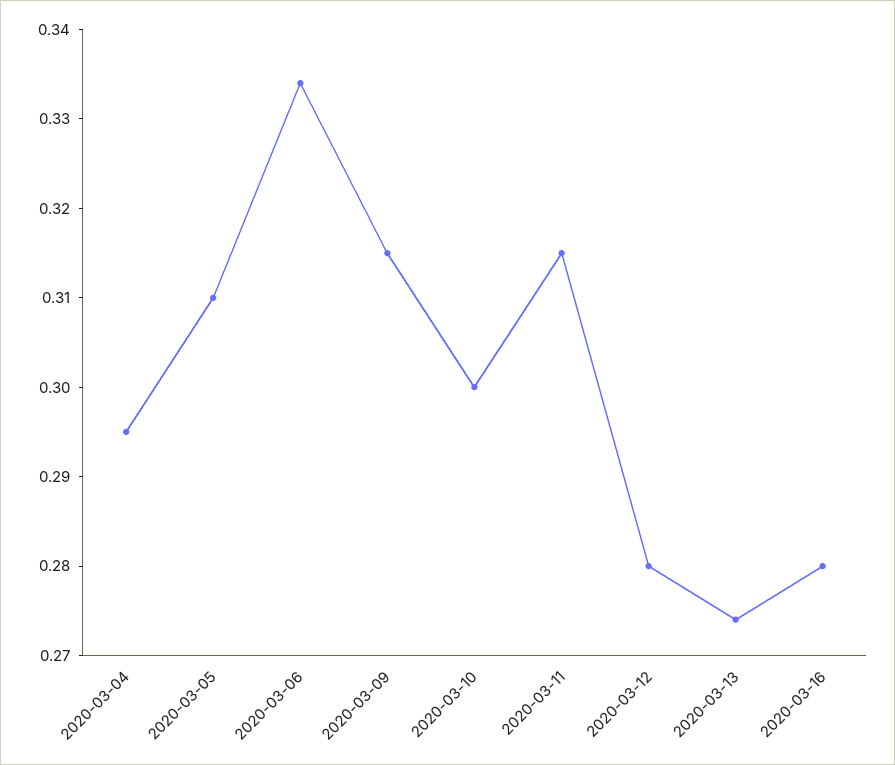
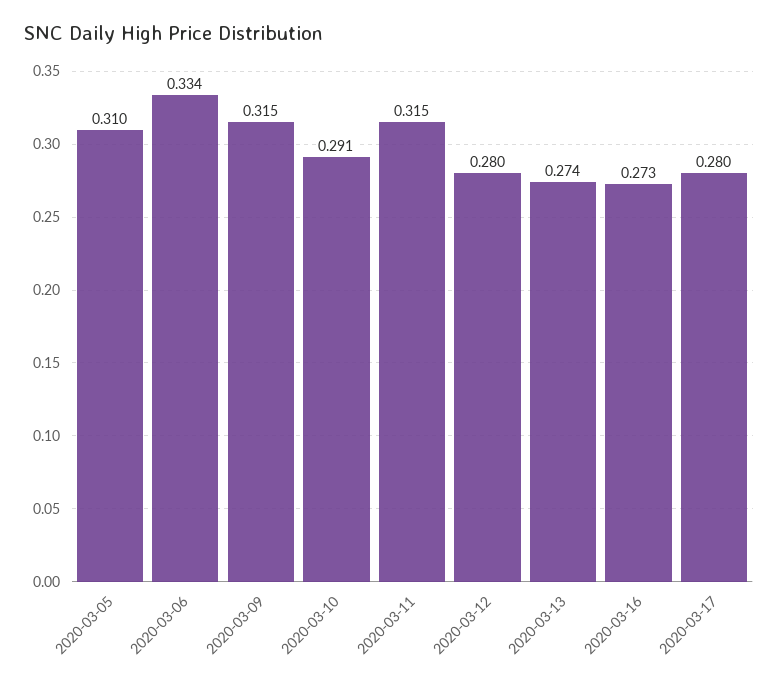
2020-03-04: 0.295 -> none
2020-03-10: 0.3 -> 0.291
2020-03-16: 0.28 -> 0.273
2020-03-17: none -> 0.28

